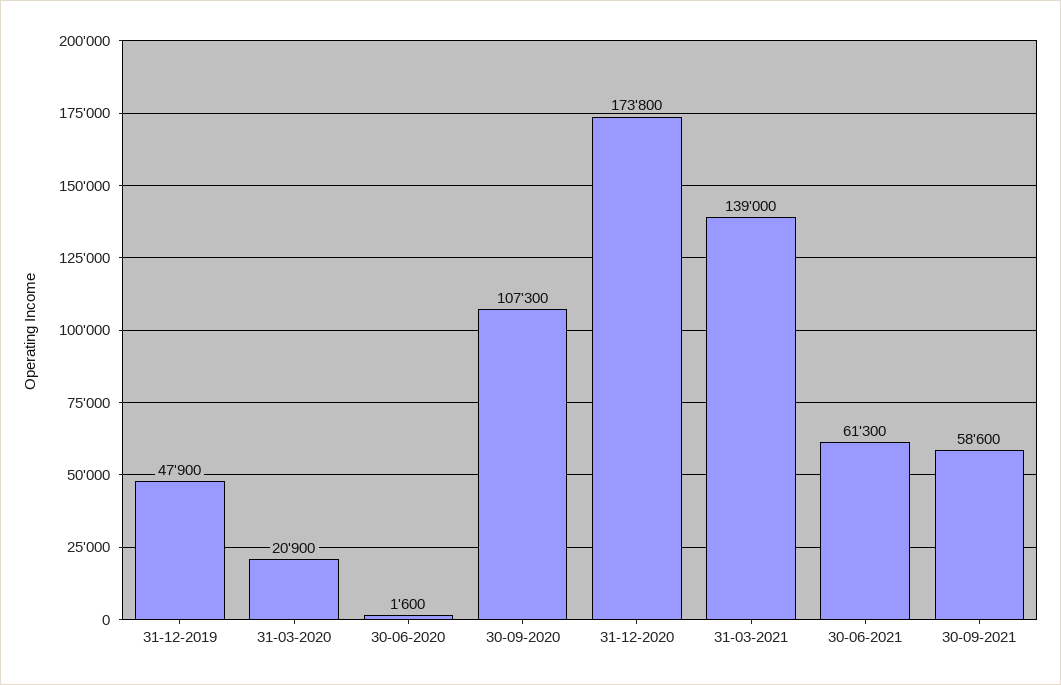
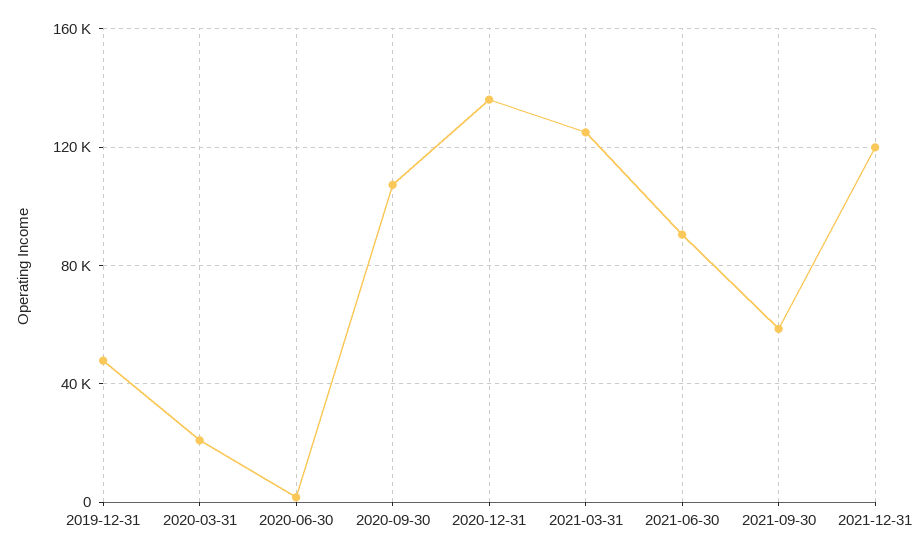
31-12-2020: 173800 -> 135000
31-03-2021: 139000 -> 125000
30-06-2021: 61300 -> 90000
2021-12-31: none -> 120000

